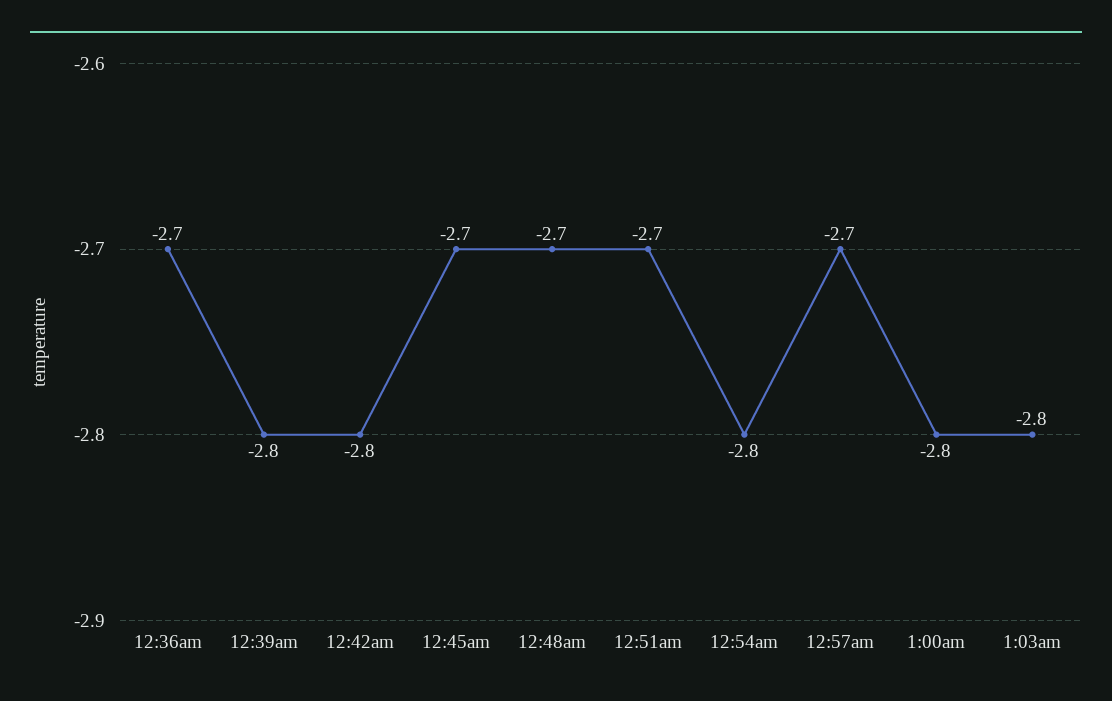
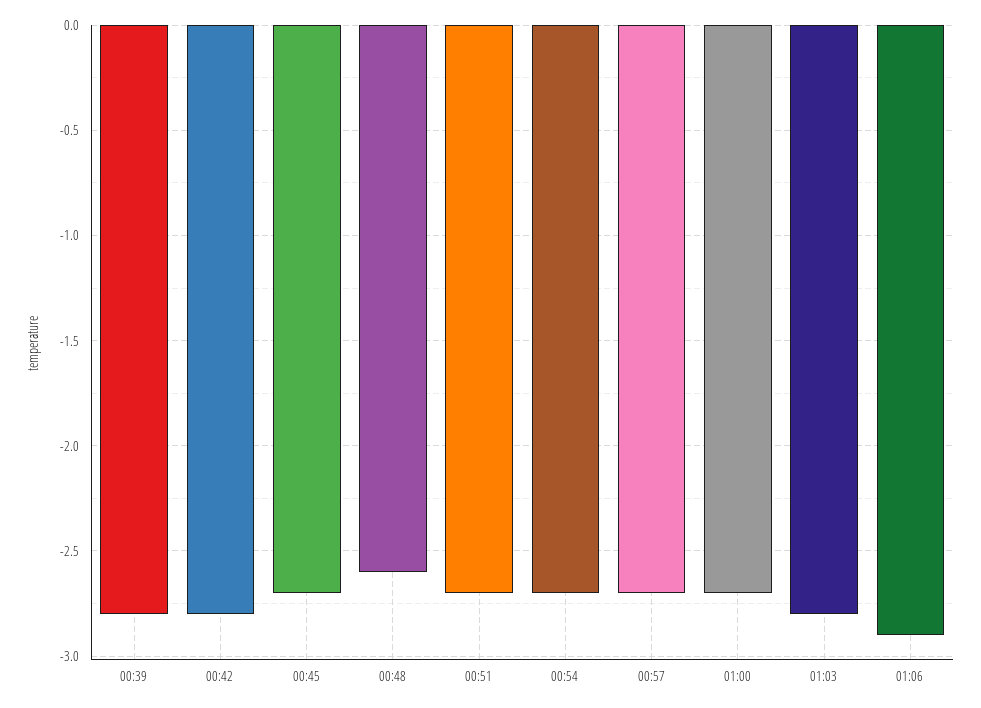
12:36am: -2.7 -> none
12:48am: -2.7 -> -2.6
12:54am: -2.8 -> -2.7
1:00am: -2.8 -> -2.7
01:06: none -> -2.9

